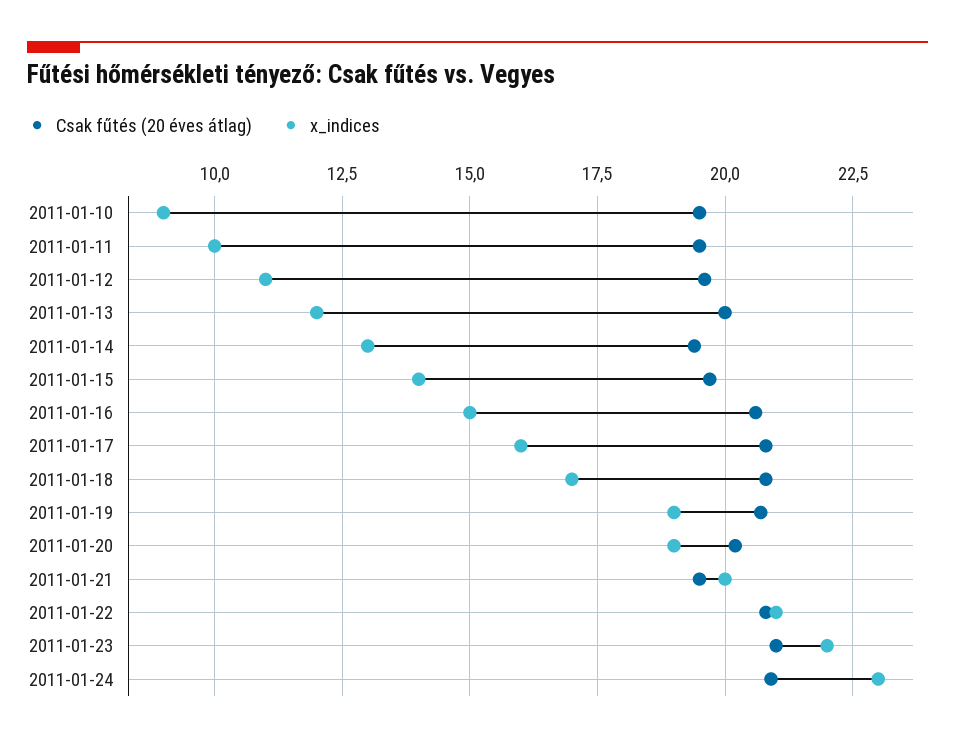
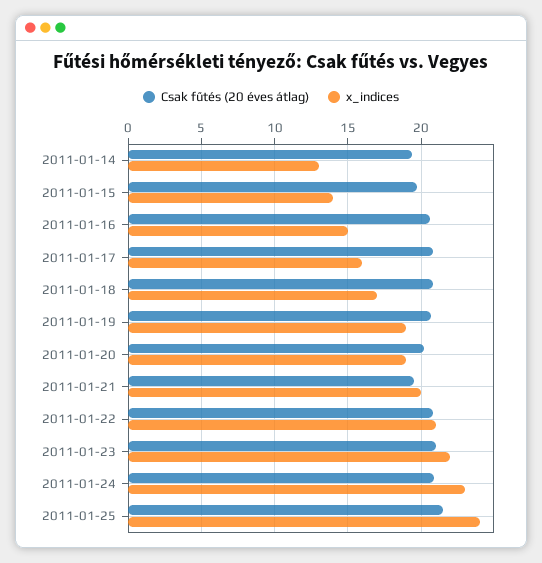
Csak fűtés (20 éves átlag), 2011-01-10: 19.5 -> none
x_indices, 2011-01-10: 9 -> none
Csak fűtés (20 éves átlag), 2011-01-11: 19.5 -> none
x_indices, 2011-01-11: 10 -> none
Csak fűtés (20 éves átlag), 2011-01-12: 19.5 -> none
x_indices, 2011-01-12: 11 -> none
Csak fűtés (20 éves átlag), 2011-01-13: 20 -> none
x_indices, 2011-01-13: 12 -> none
Csak fűtés (20 éves átlag), 2011-01-25: none -> 21.5
x_indices, 2011-01-25: none -> 24

